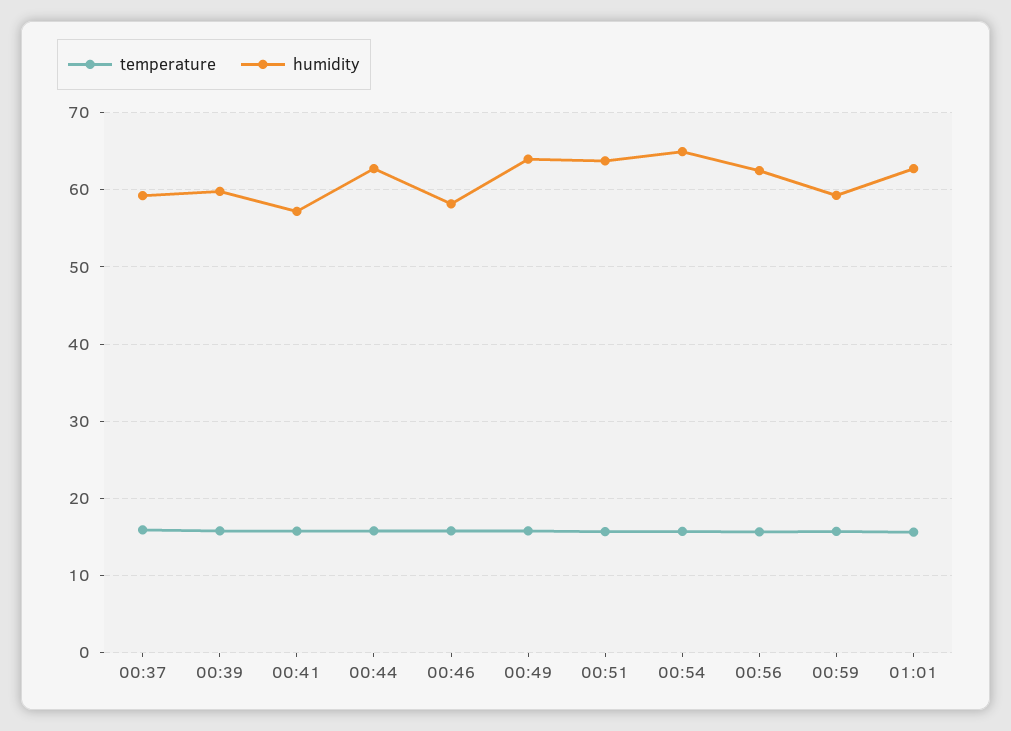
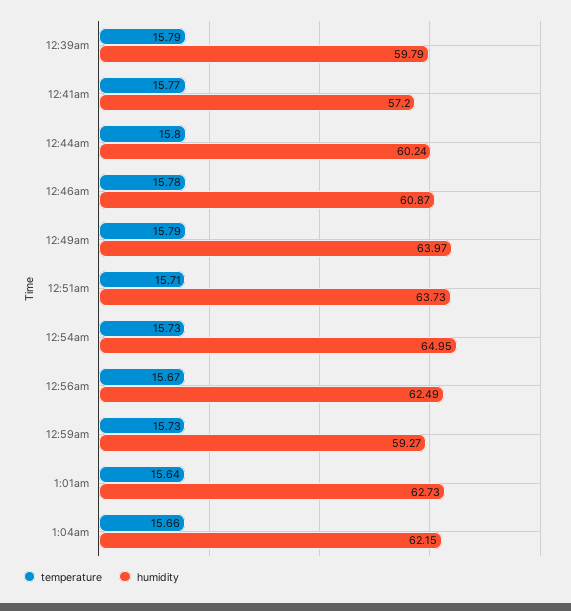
temperature, 00:37: 16 -> none
humidity, 00:37: 59 -> none
humidity, 00:44: 63 -> 60.24
humidity, 00:46: 58 -> 60.87
temperature, 1:04am: none -> 15.66
humidity, 1:04am: none -> 62.15

